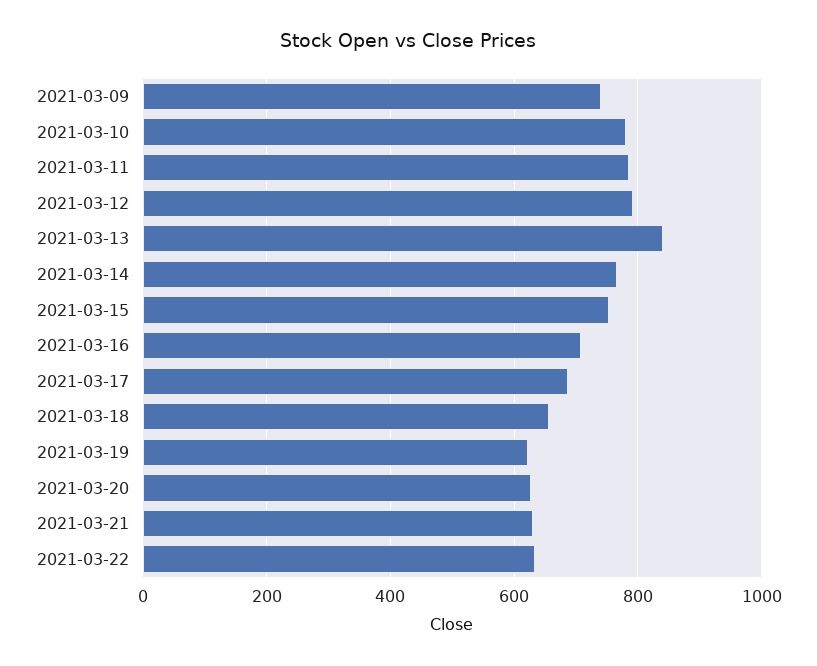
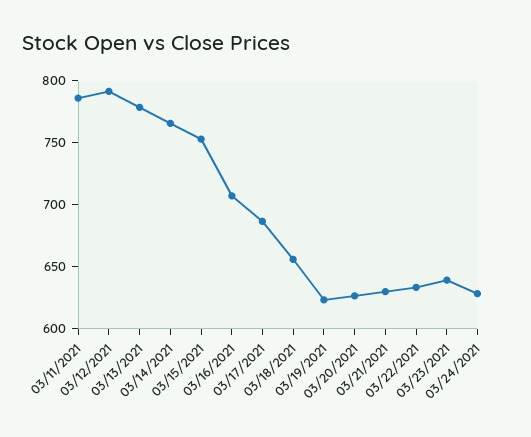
2021-03-09: 740 -> none
2021-03-10: 780 -> none
2021-03-13: 840 -> 780
03/23/2021: none -> 640
03/24/2021: none -> 630

